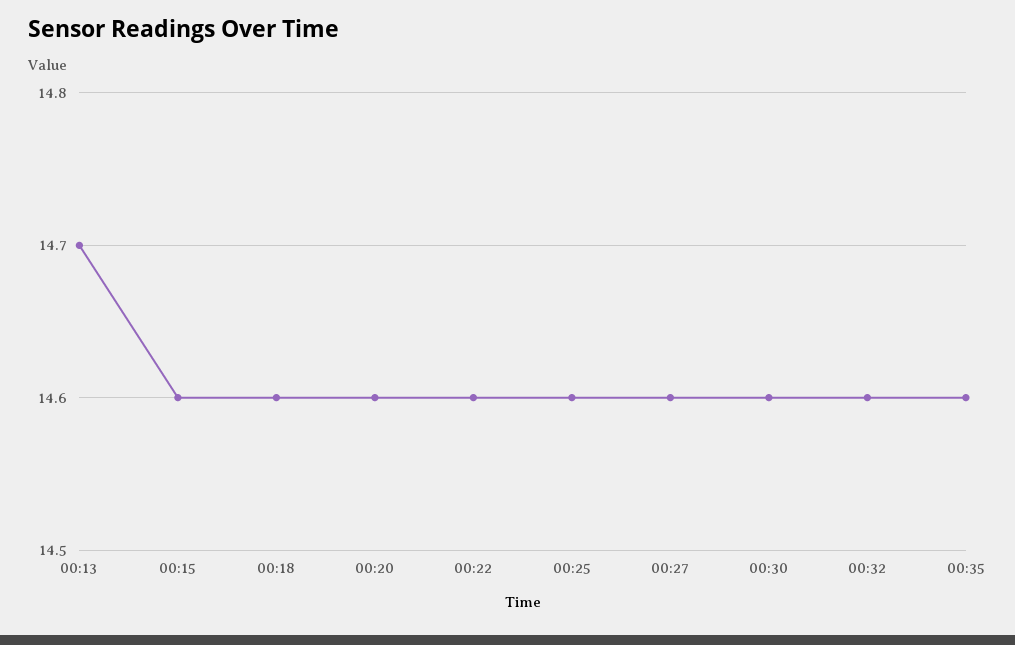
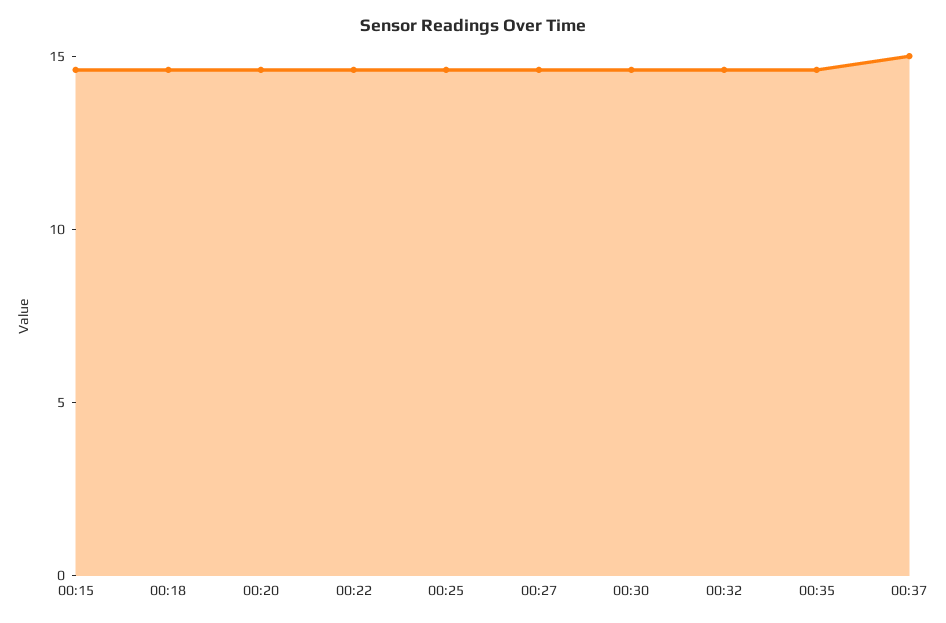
00:13: 14.7 -> none
00:37: none -> 15

